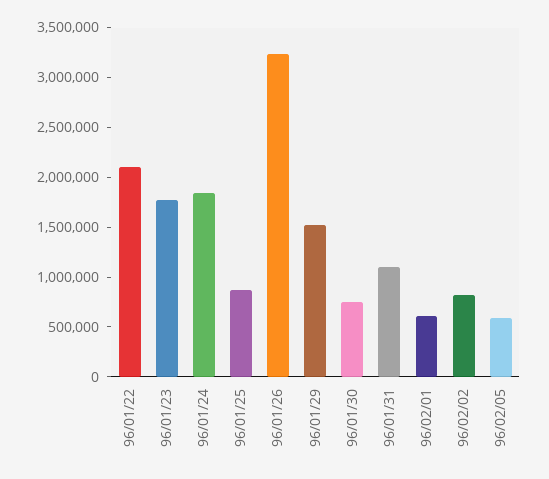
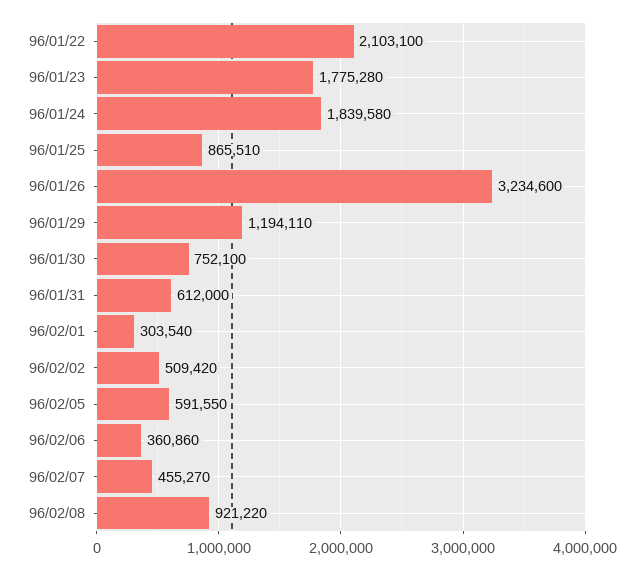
96/01/29: 1500000 -> 1194110
96/01/31: 1100000 -> 612000
96/02/01: 600000 -> 303540
96/02/02: 800000 -> 509420
96/02/06: none -> 360860
96/02/07: none -> 455270
96/02/08: none -> 921220

